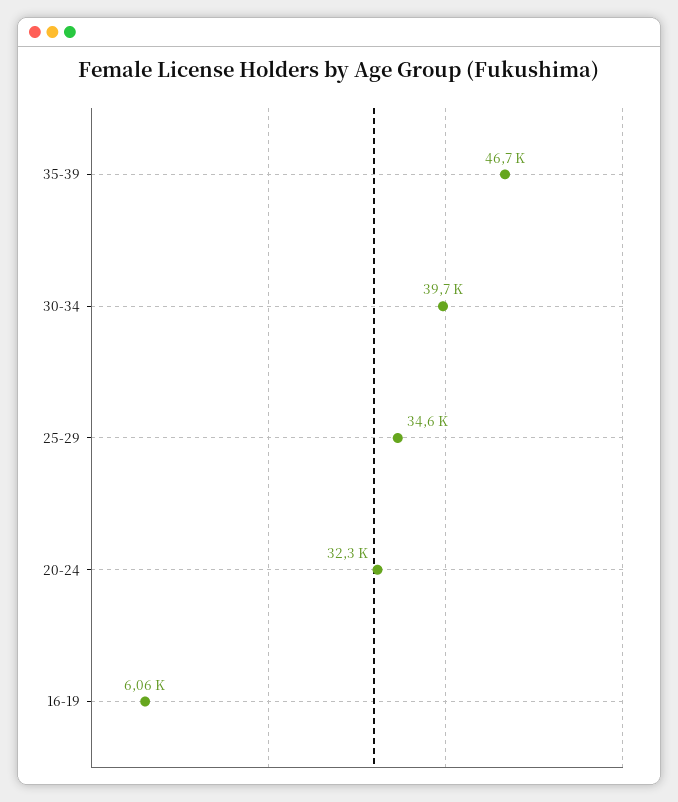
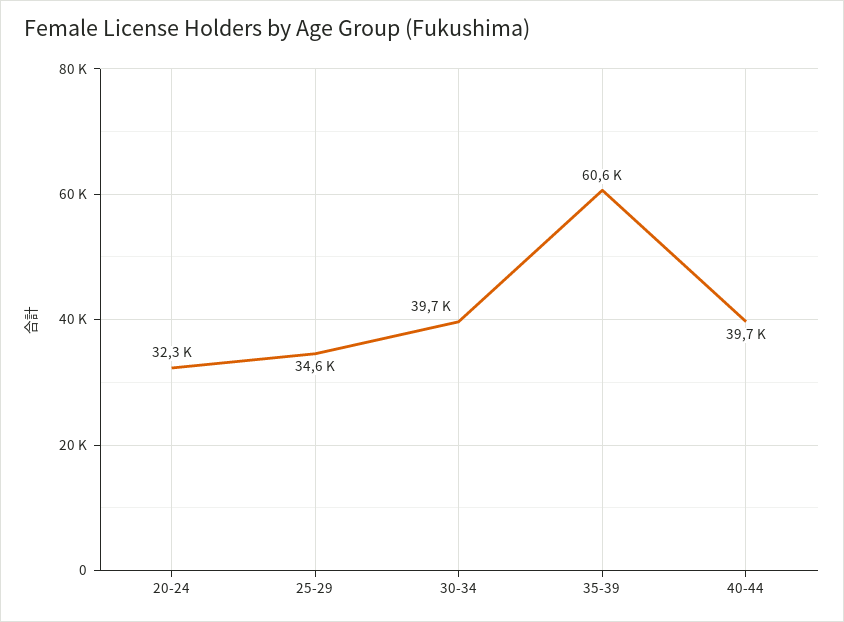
35-39: 46700 -> 60600
16-19: 6060 -> none
40-44: none -> 39700

